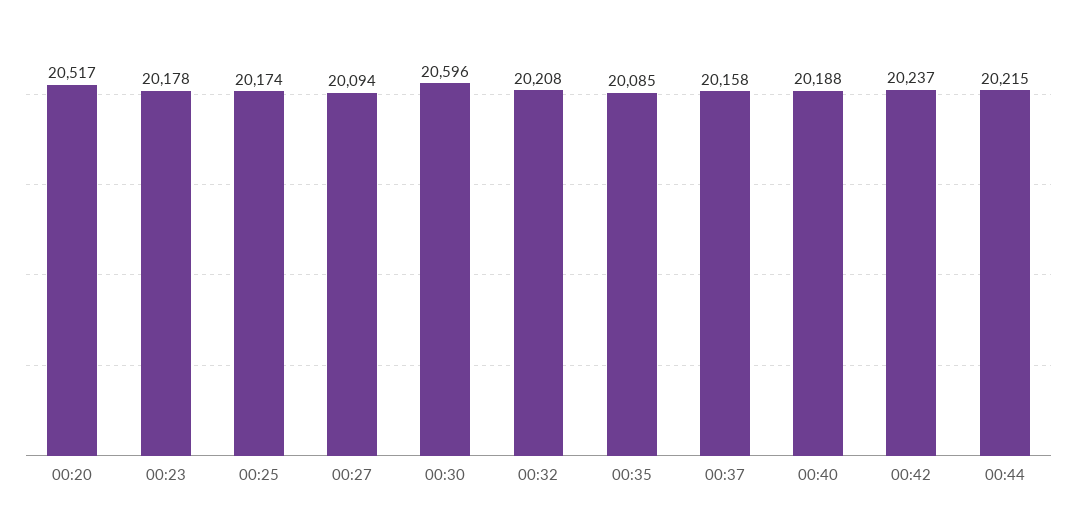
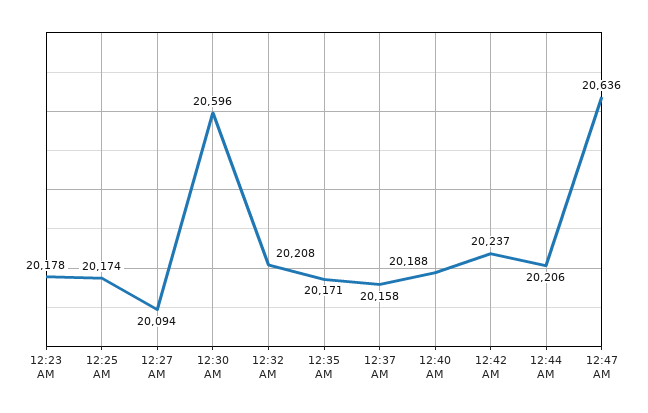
00:20: 20517 -> none
00:35: 20085 -> 20171
00:44: 20215 -> 20206
12:47 AM: none -> 20636

